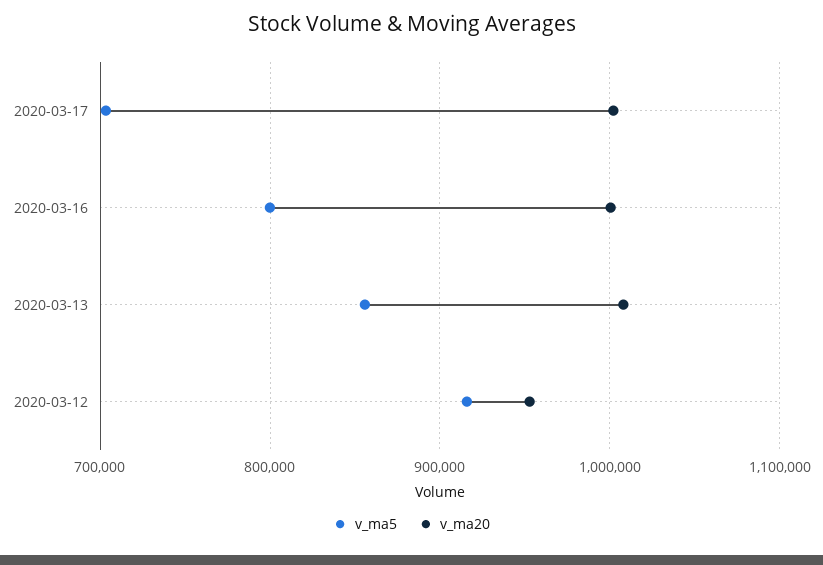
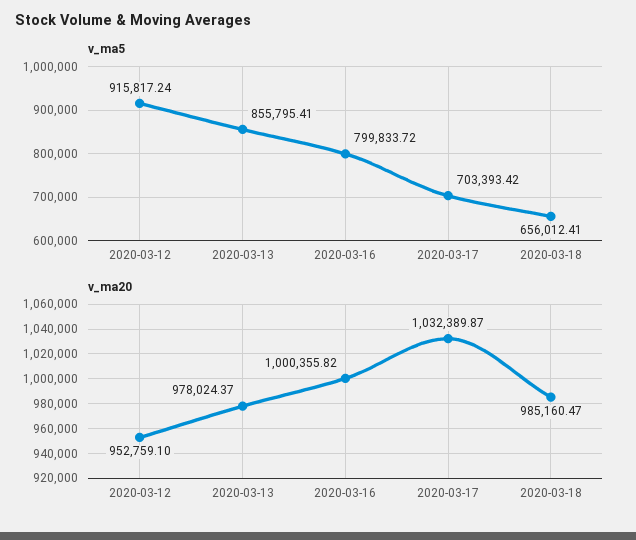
v_ma20, 2020-03-17: 1000000 -> 1032389.87
v_ma20, 2020-03-13: 1010000 -> 978024.37
v_ma5, 2020-03-18: none -> 656012.41
v_ma20, 2020-03-18: none -> 985160.47

